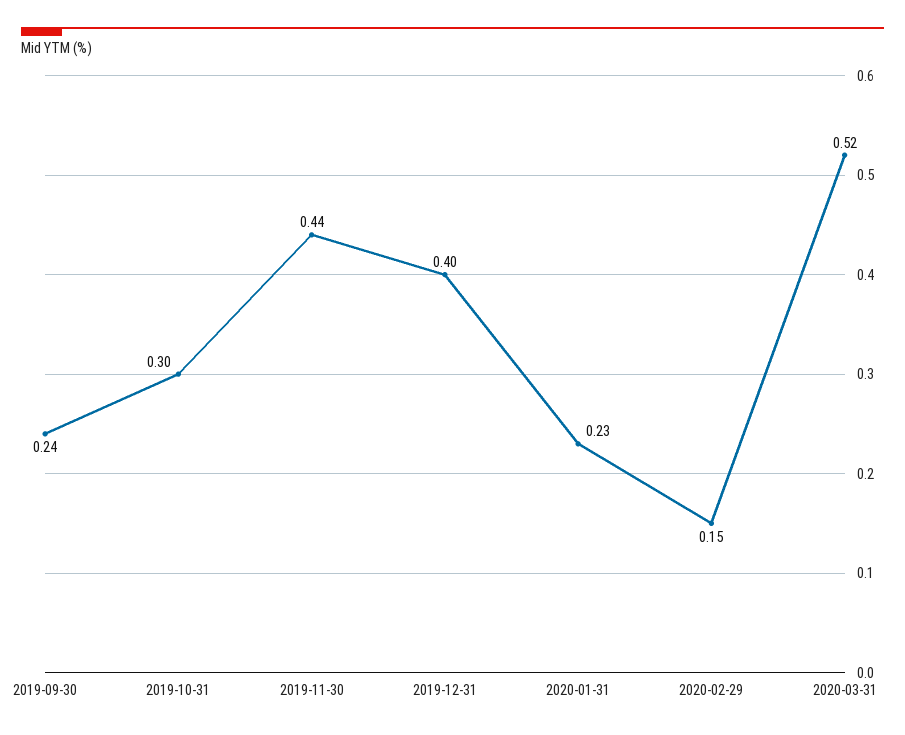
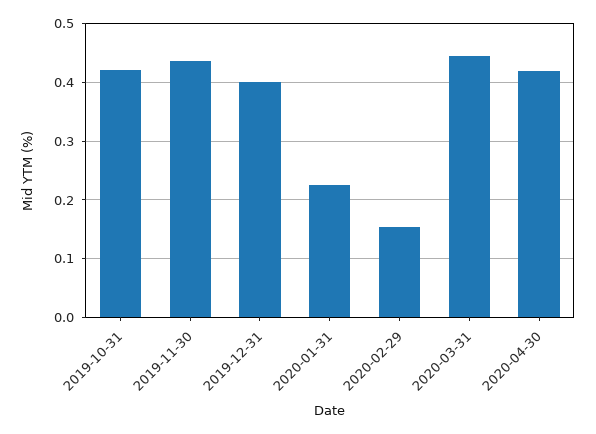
2019-09-30: 0.24 -> none
2019-10-31: 0.3 -> 0.42
2020-03-31: 0.52 -> 0.44
2020-04-30: none -> 0.42

